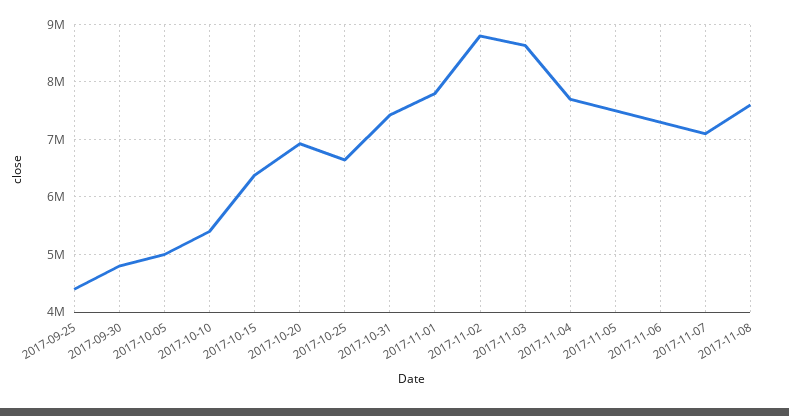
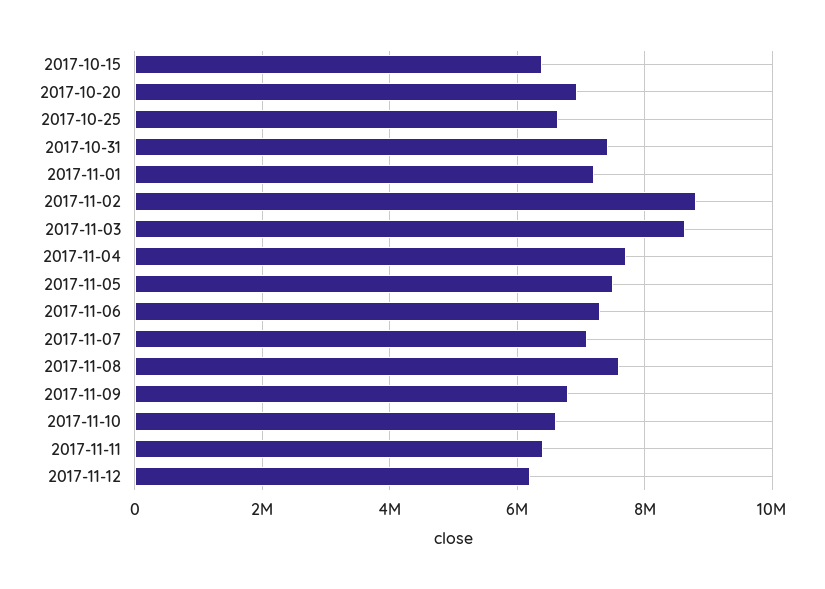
2017-09-25: 4400000 -> none
2017-09-30: 4800000 -> none
2017-10-05: 5000000 -> none
2017-10-10: 5400000 -> none
2017-11-01: 7800000 -> 7200000
2017-11-09: none -> 6800000
2017-11-10: none -> 6600000
2017-11-11: none -> 6400000
2017-11-12: none -> 6200000

